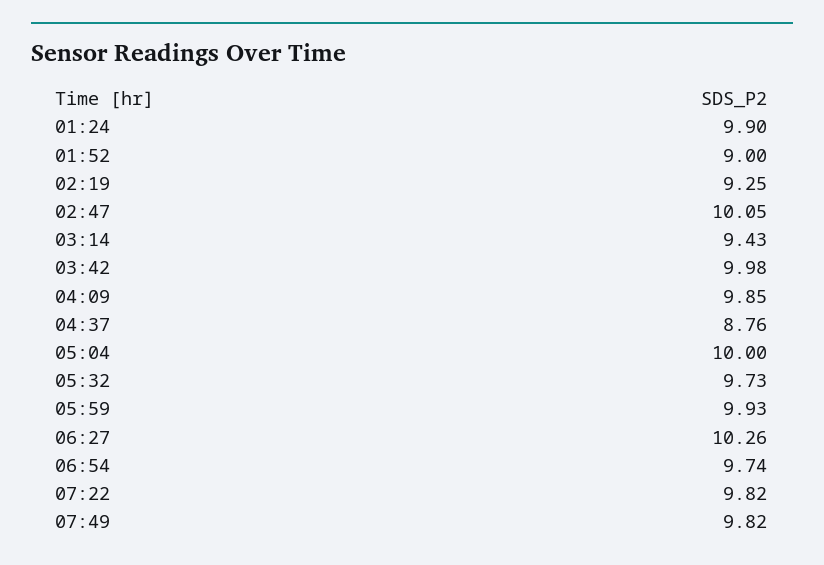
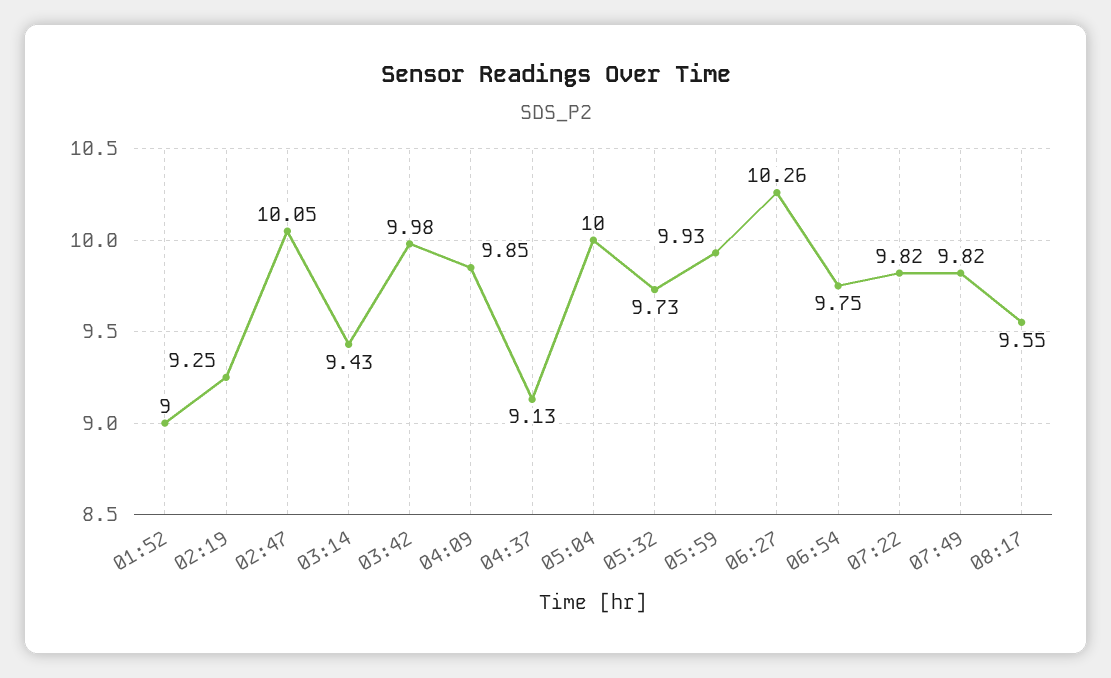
01:24: 9.9 -> none
04:37: 8.76 -> 9.13
06:54: 9.74 -> 9.75
08:17: none -> 9.55

